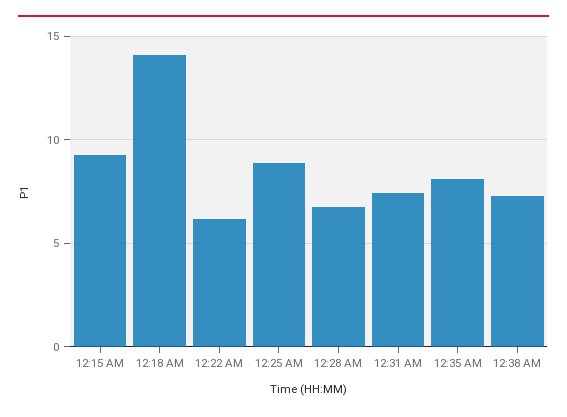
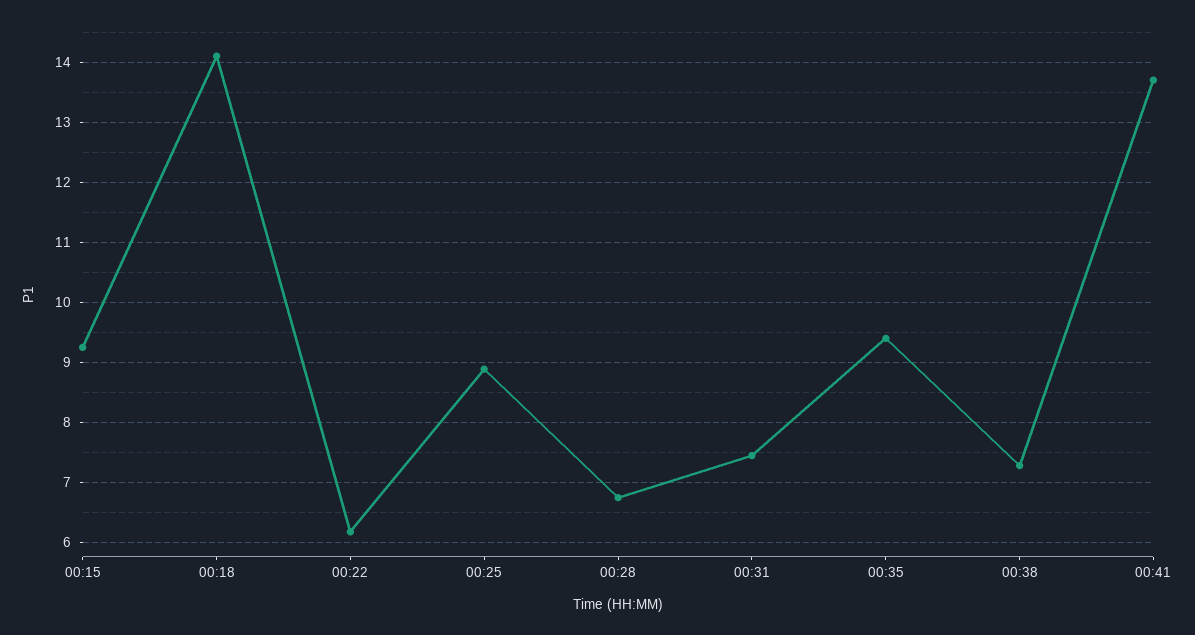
12:35 AM: 8 -> 9.4
00:41: none -> 13.7

